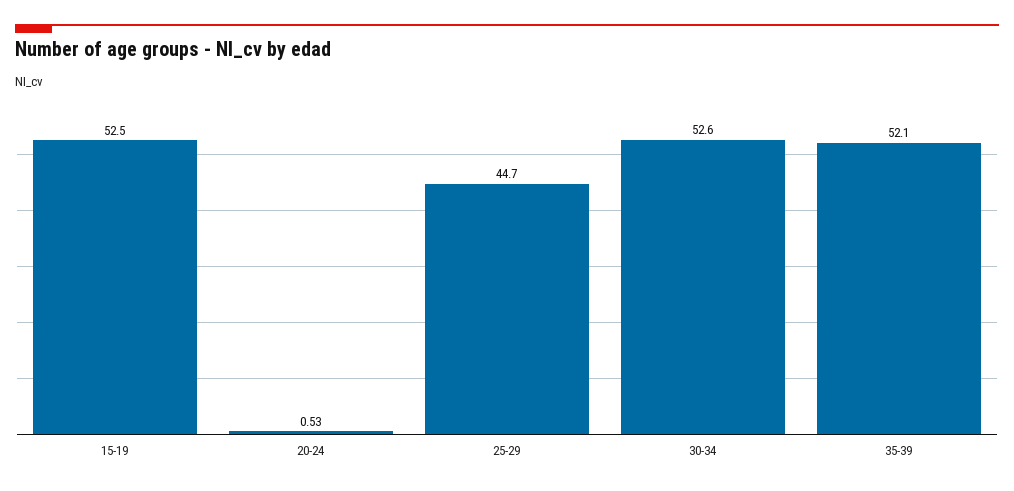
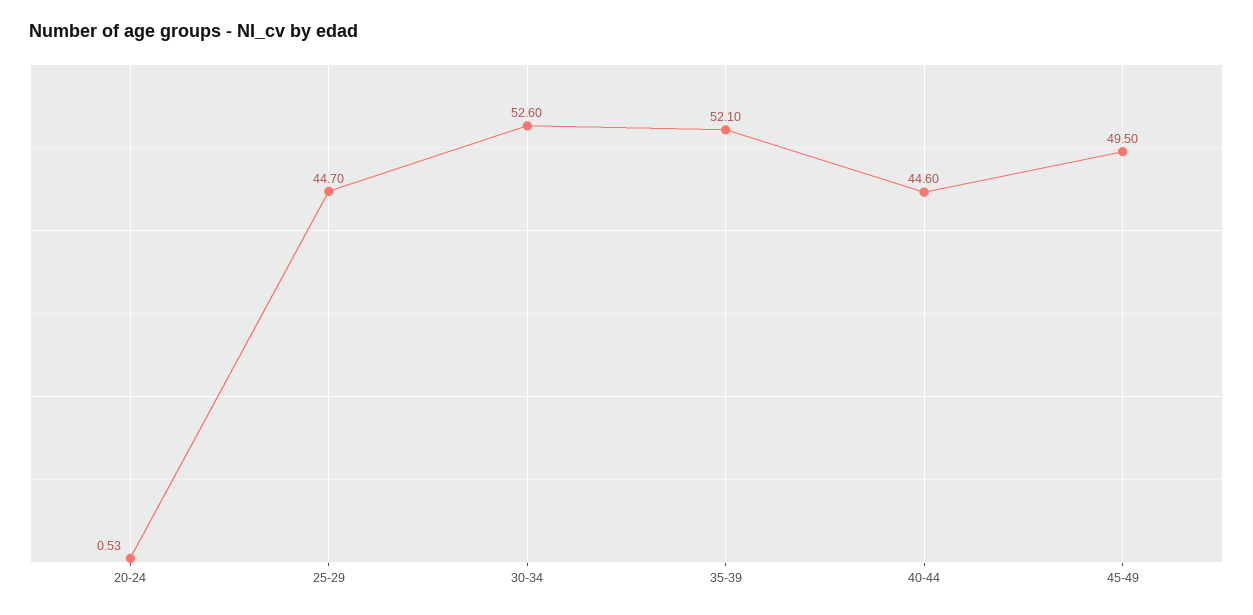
15-19: 52.5 -> none
40-44: none -> 44.6
45-49: none -> 49.5

